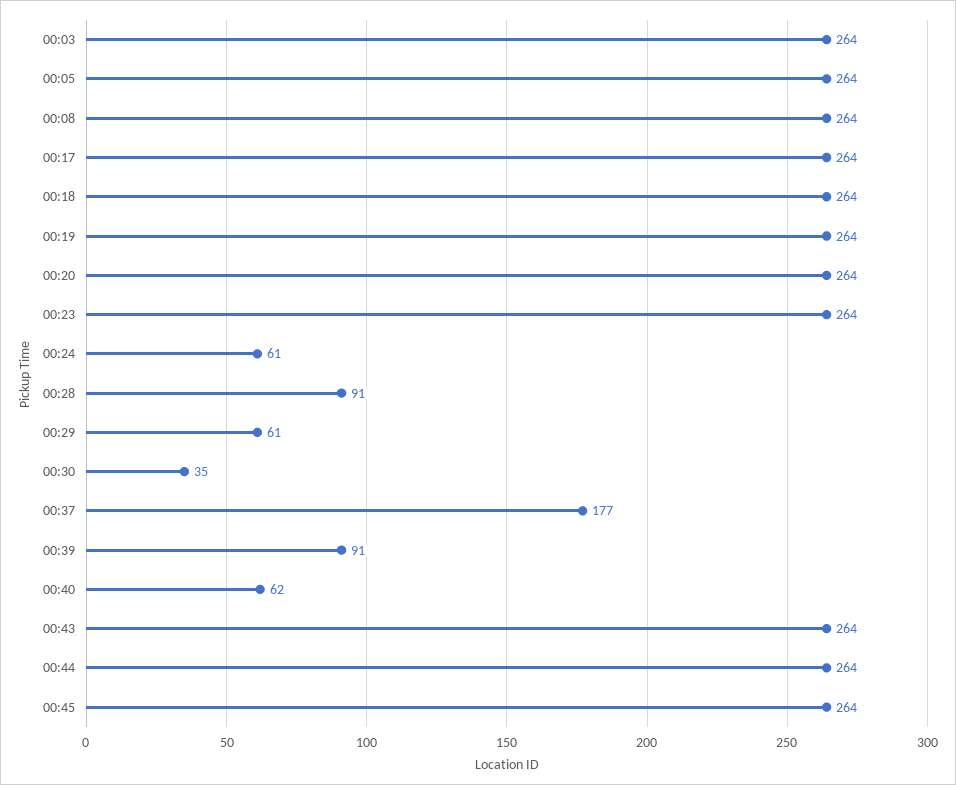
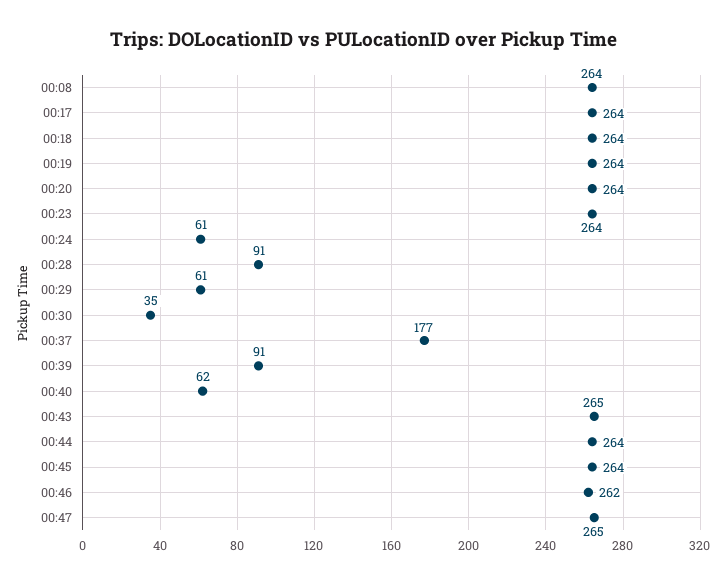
00:03: 264 -> none
00:05: 264 -> none
00:43: 264 -> 265
00:46: none -> 262
00:47: none -> 265

